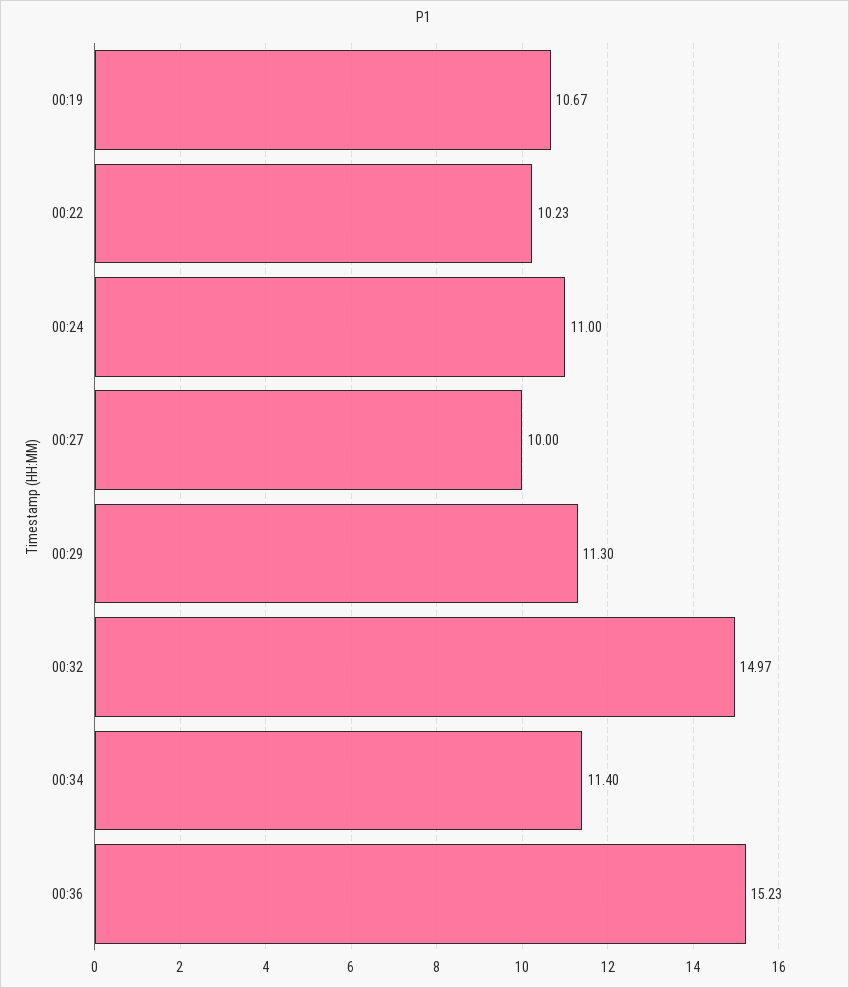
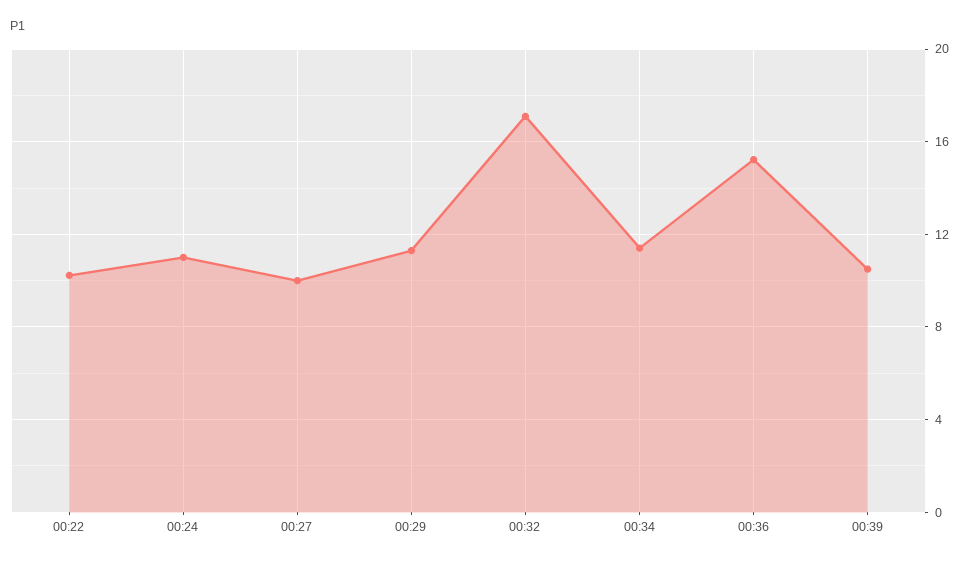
00:19: 10.67 -> none
00:32: 14.97 -> 17
00:39: none -> 10.5

